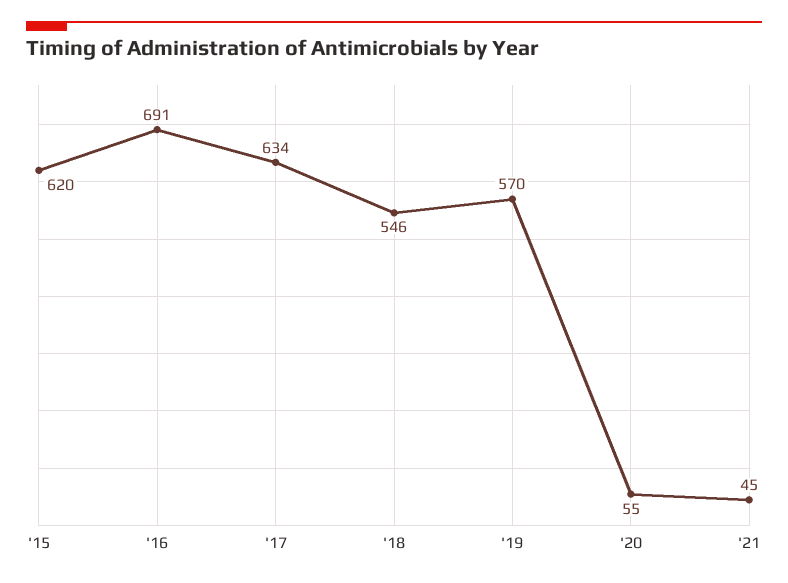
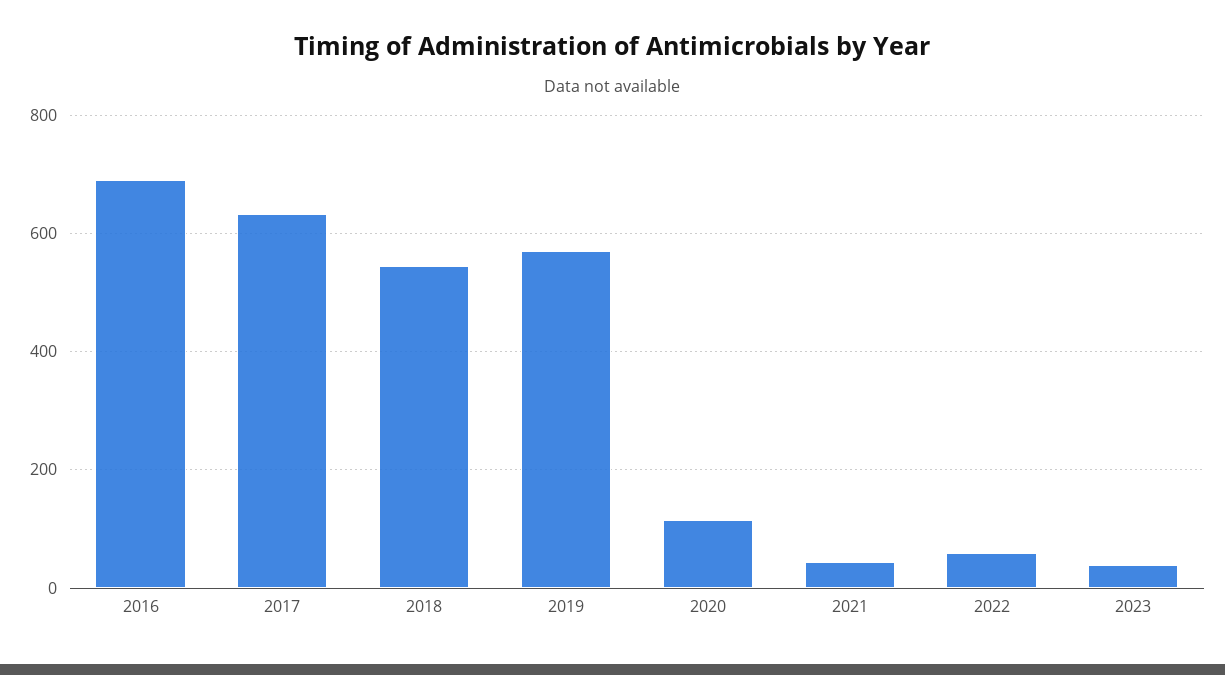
'15: 620 -> none
'20: 55 -> 120
2022: none -> 60
2023: none -> 40

